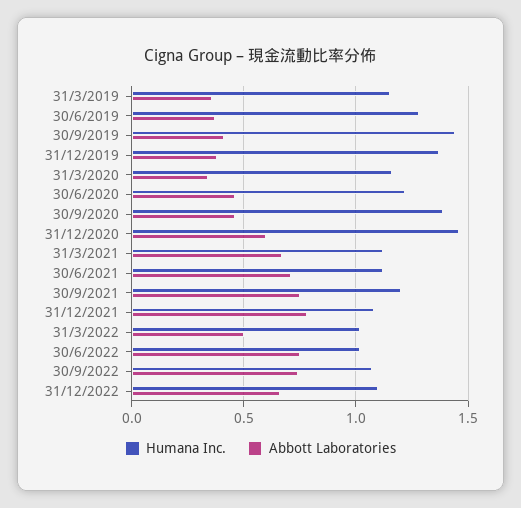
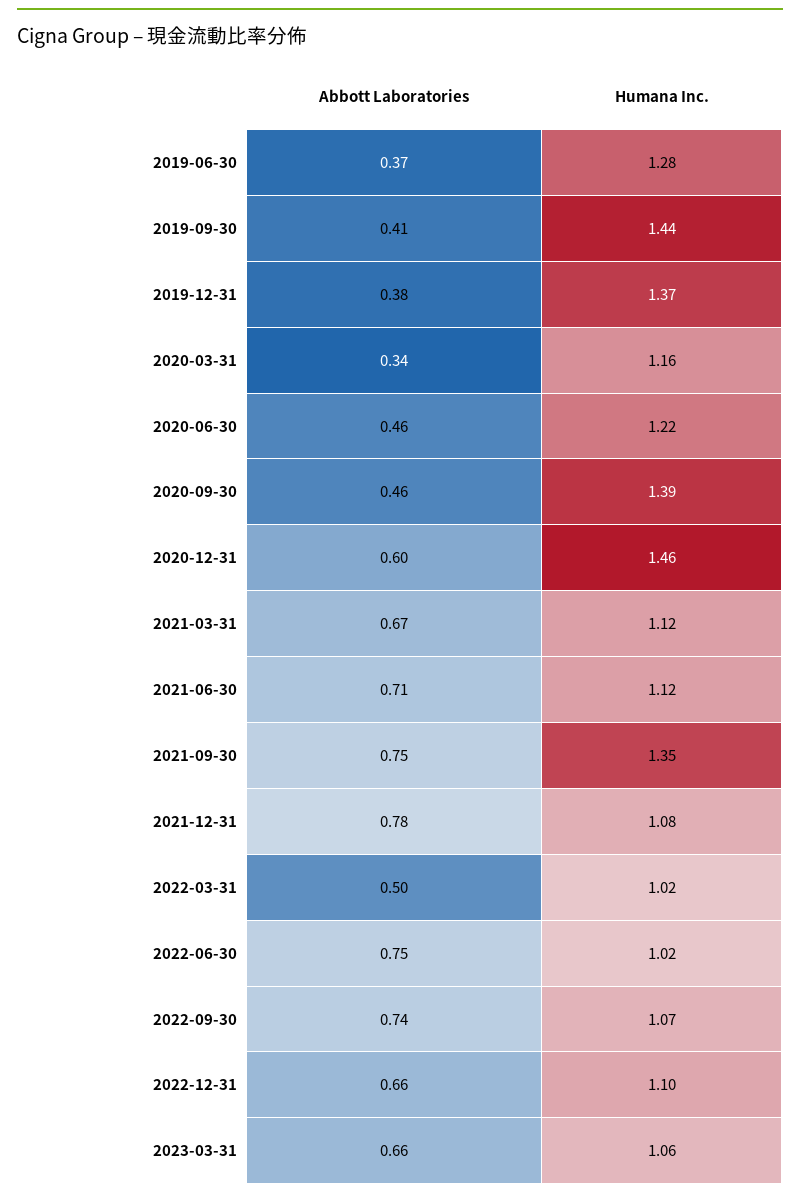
Humana Inc., 31/3/2019: 1.15 -> none
Abbott Laboratories, 31/3/2019: 0.35 -> none
Humana Inc., 30/9/2021: 1.2 -> 1.35
Abbott Laboratories, 2023-03-31: none -> 0.66
Humana Inc., 2023-03-31: none -> 1.06

